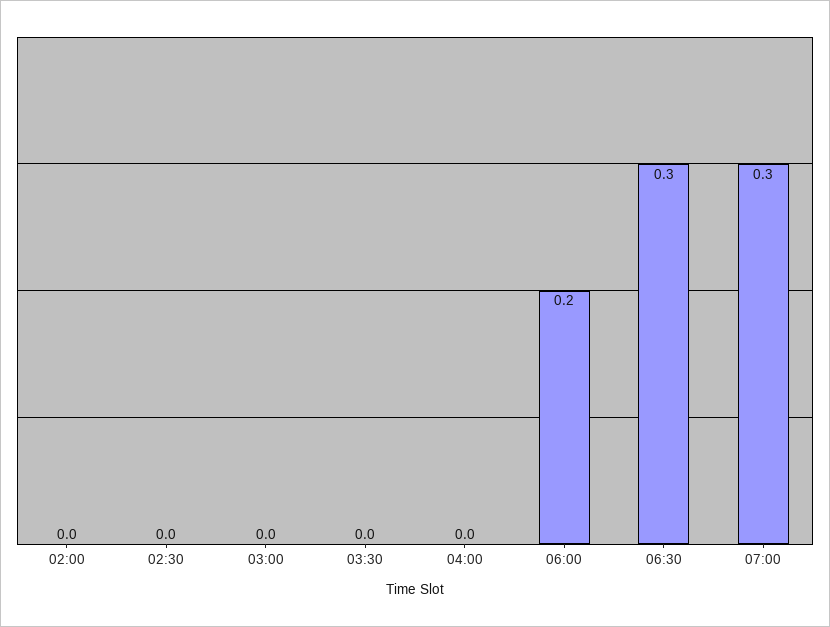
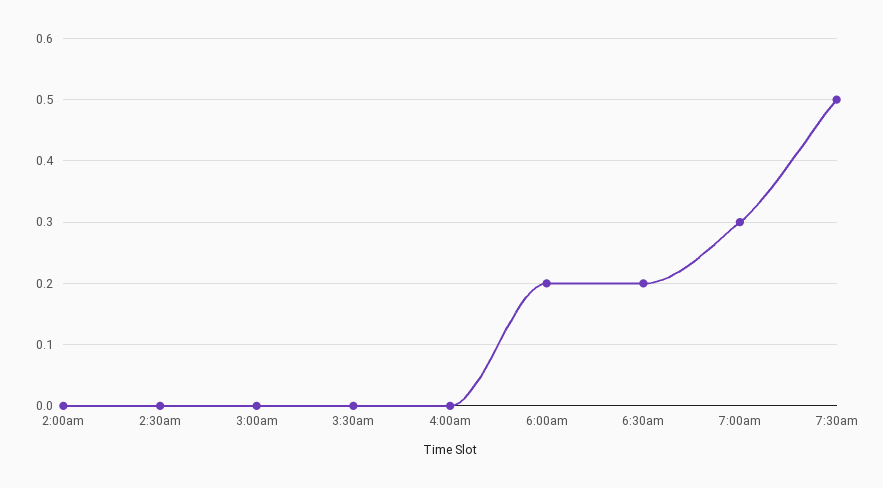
06:30: 0.3 -> 0.2
7:30am: none -> 0.5

